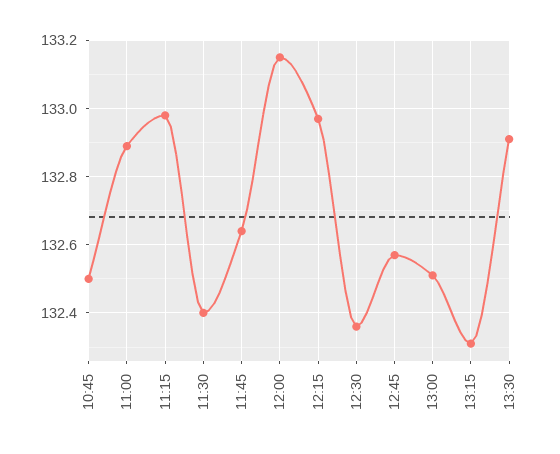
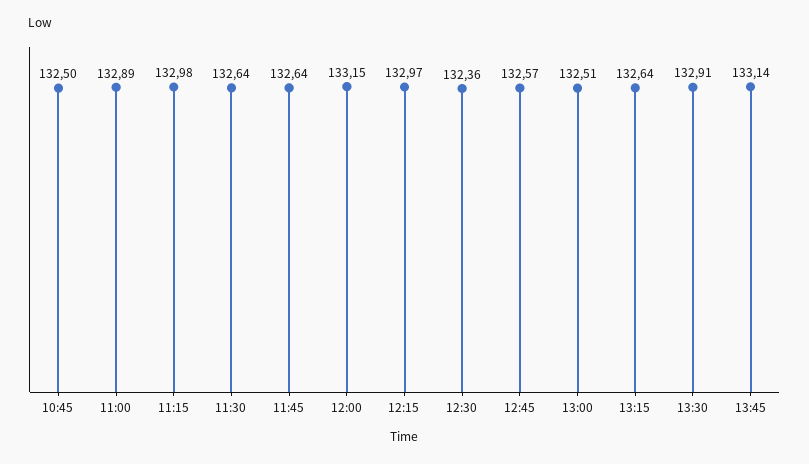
11:30: 132.4 -> 132.64
13:15: 132.3 -> 132.64
13:45: none -> 133.14

